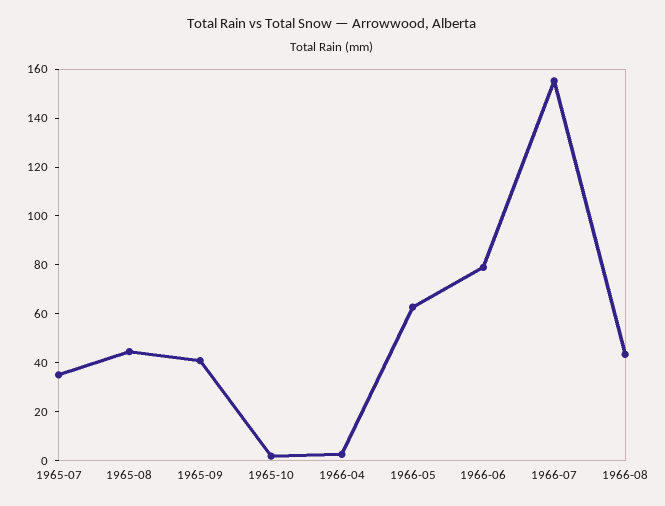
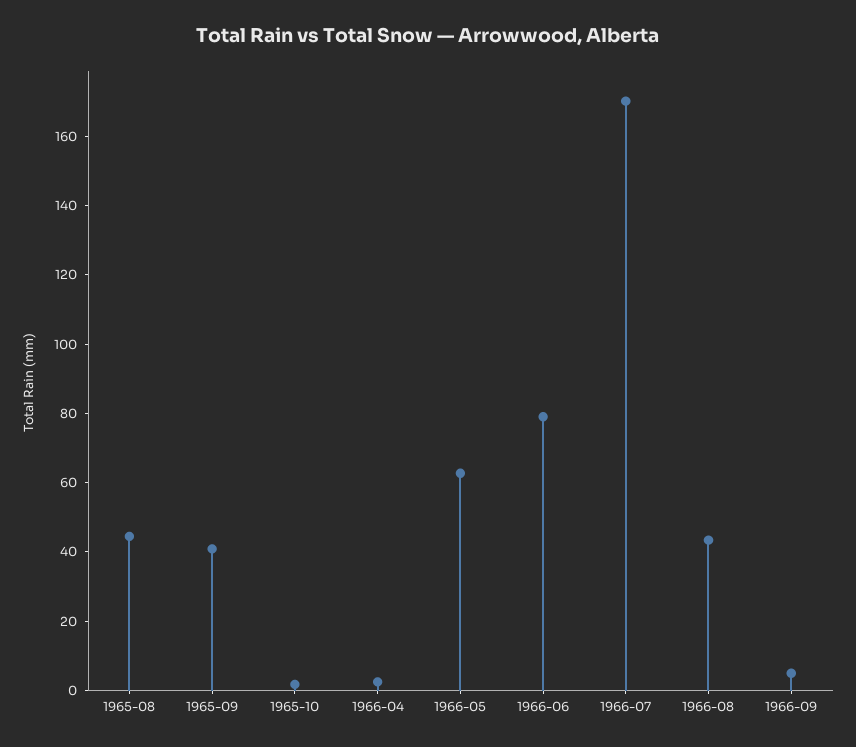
1965-07: 35 -> none
1966-07: 155 -> 170
1966-09: none -> 5

